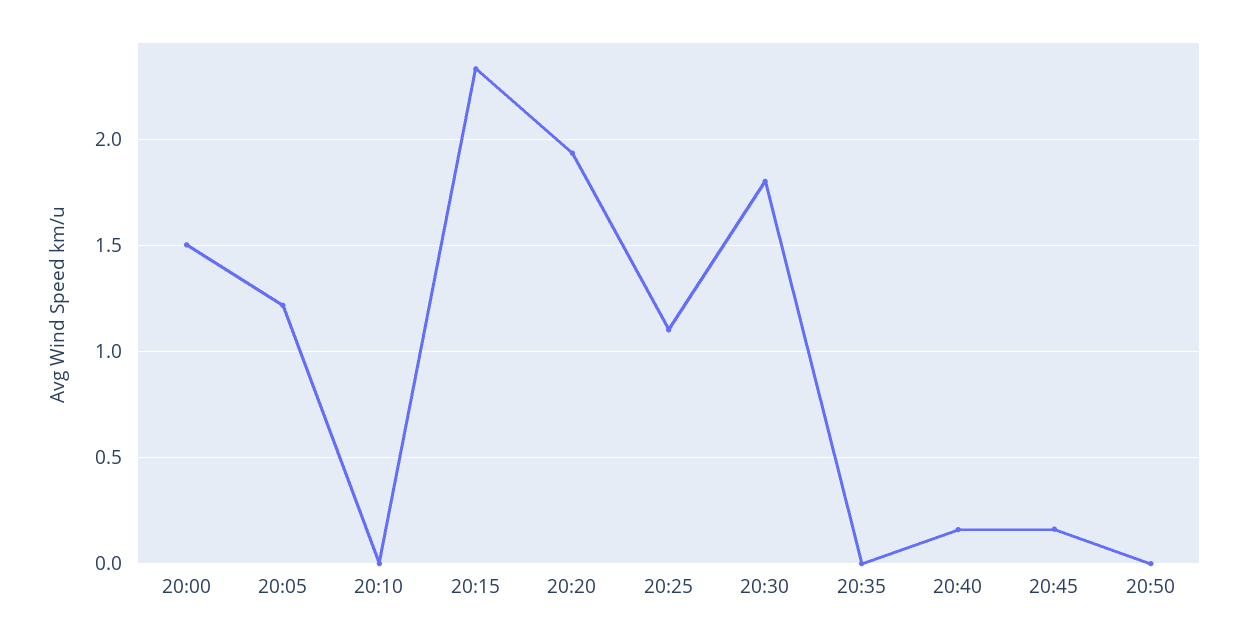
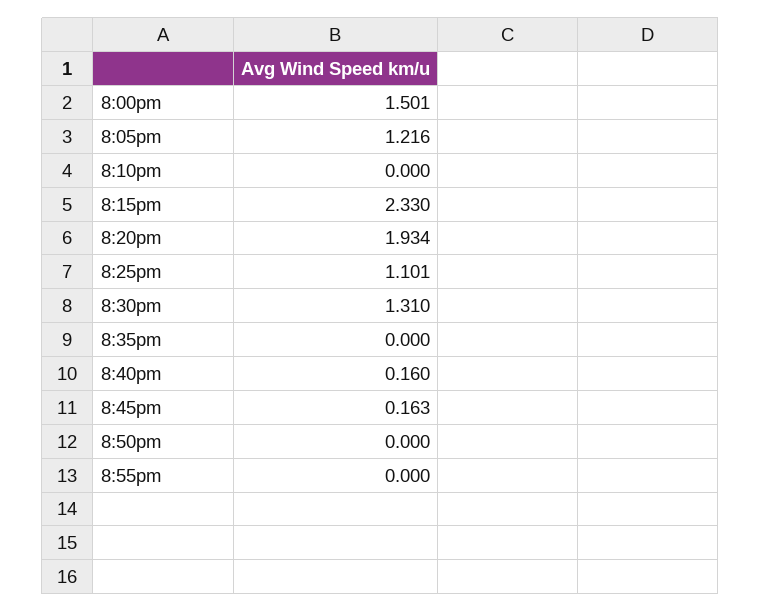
20:30: 1.8 -> 1.31
8:55pm: none -> 0

